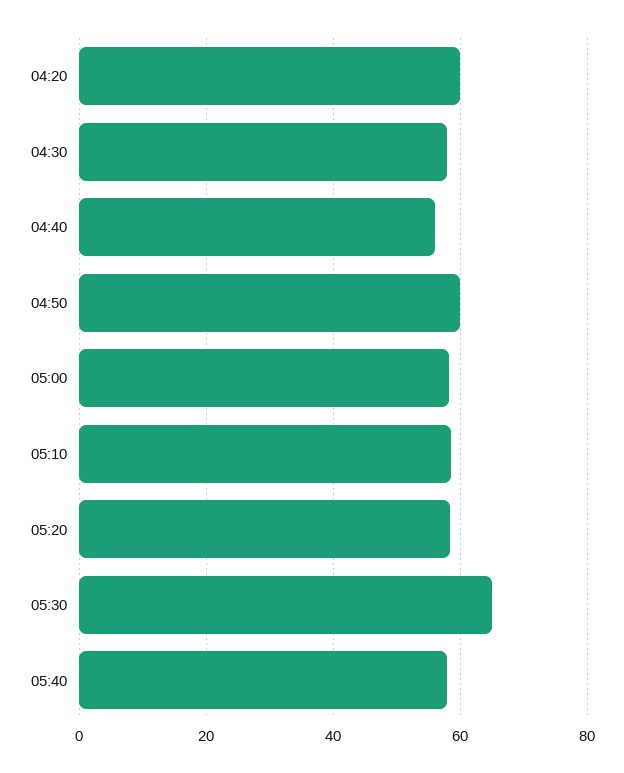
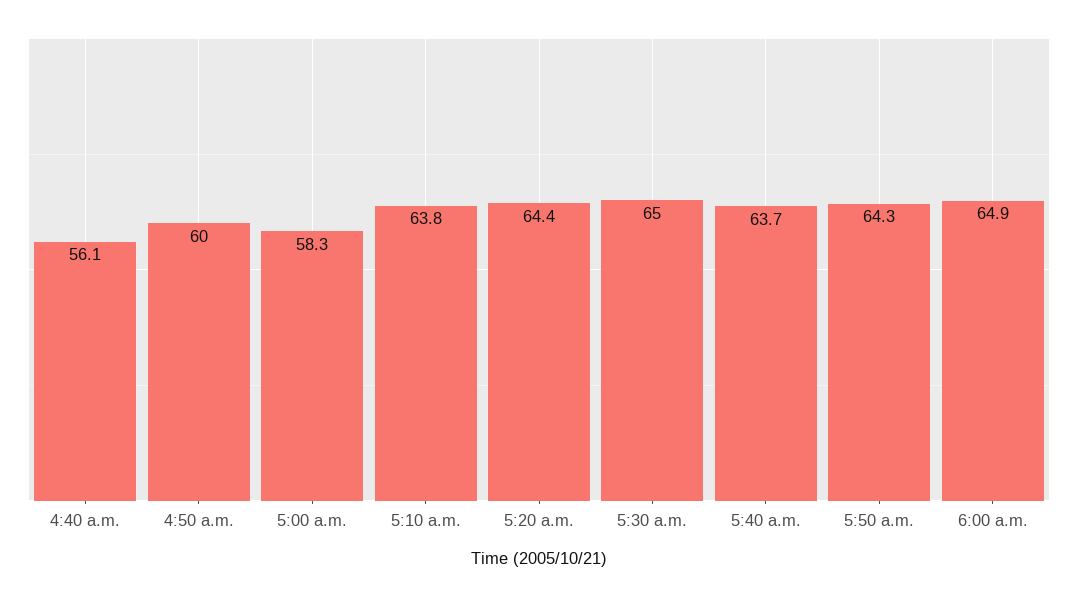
04:20: 60 -> none
04:30: 58 -> none
05:10: 58 -> 63.8
05:20: 58 -> 64.4
05:40: 58 -> 63.7
5:50 a.m.: none -> 64.3
6:00 a.m.: none -> 64.9

